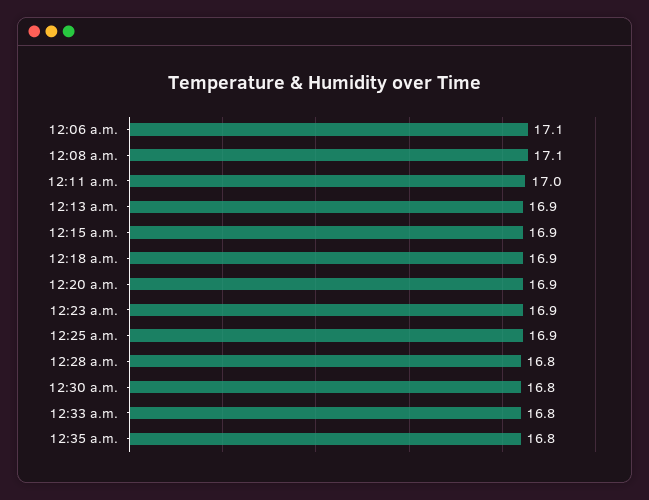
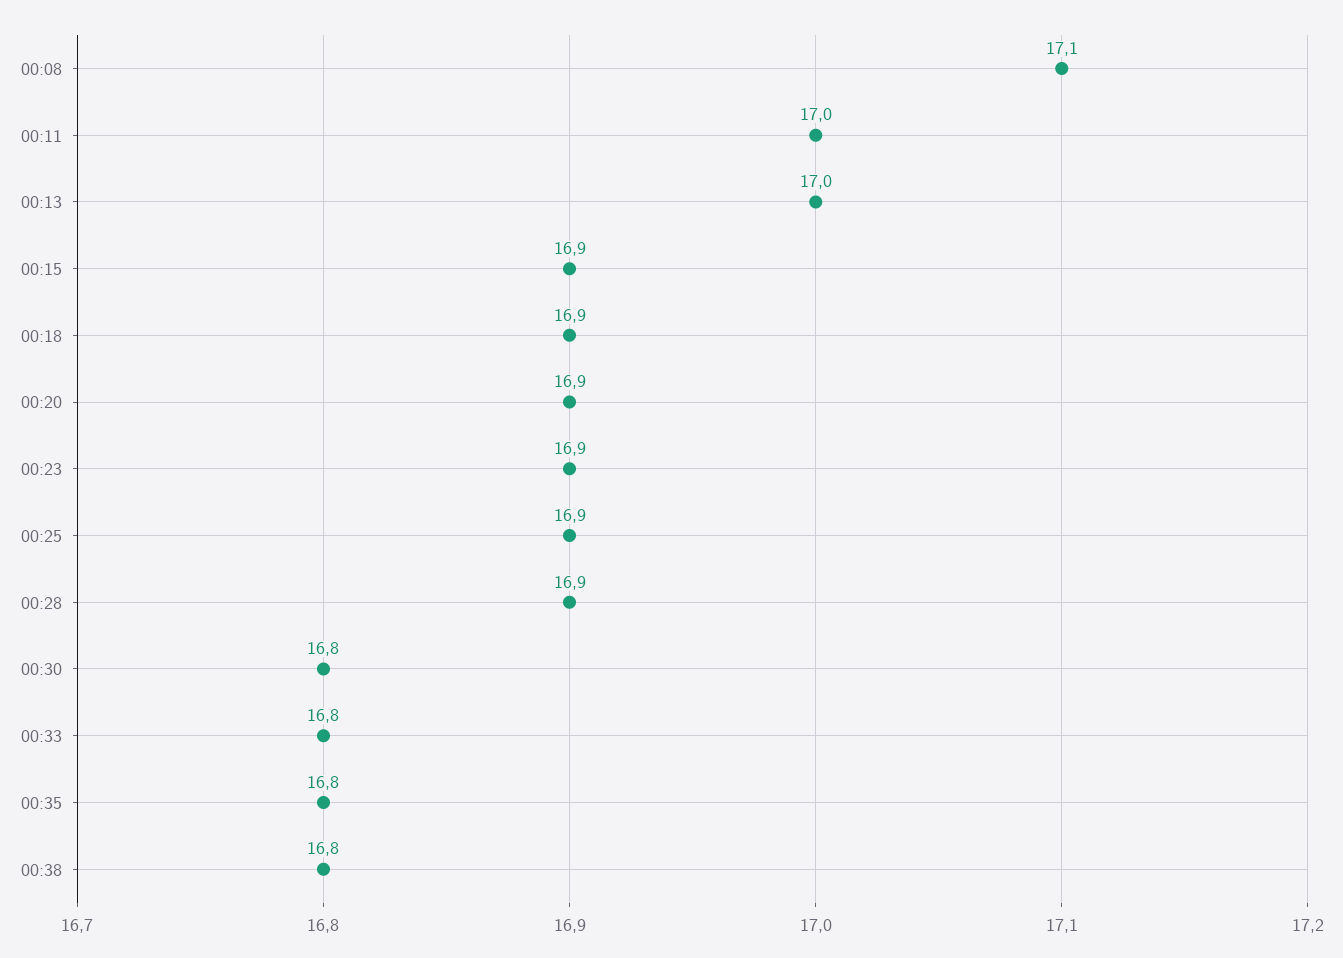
12:06 a.m.: 17.1 -> none
12:13 a.m.: 16.9 -> 17
12:28 a.m.: 16.8 -> 16.9
00:38: none -> 16.8

